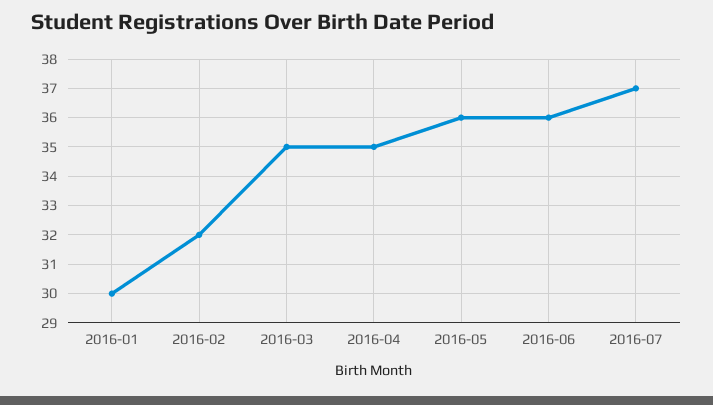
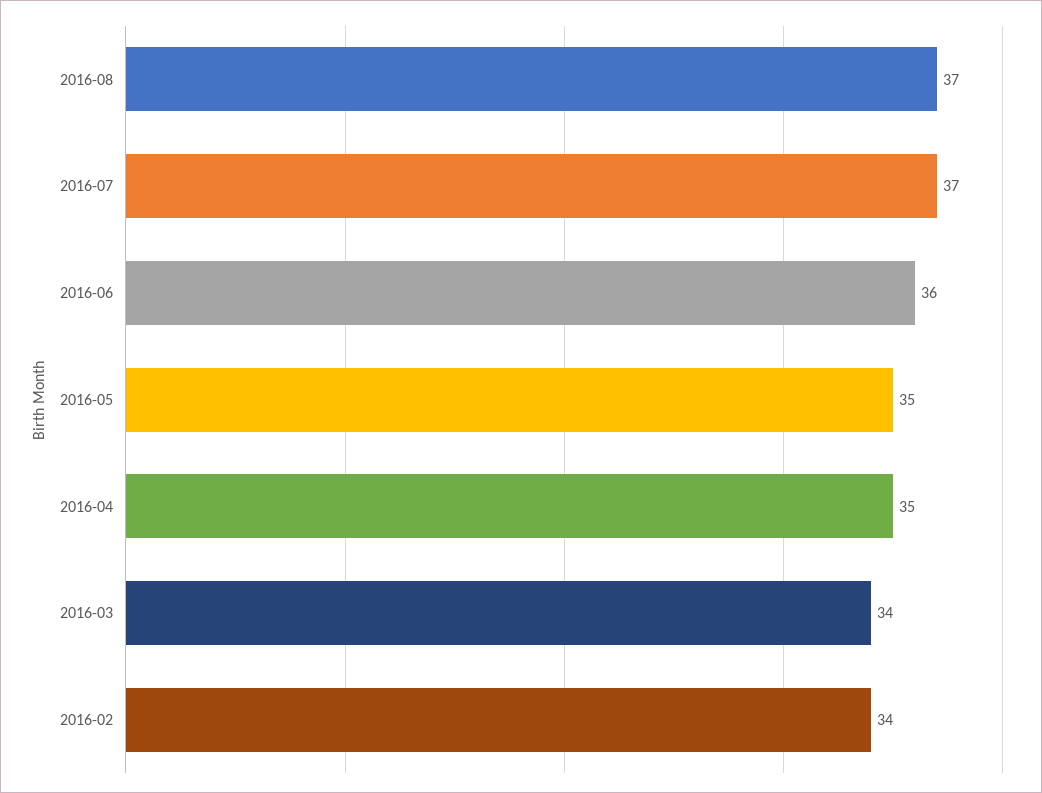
2016-01: 30 -> none
2016-02: 32 -> 34
2016-03: 35 -> 34
2016-05: 36 -> 35
2016-08: none -> 37

